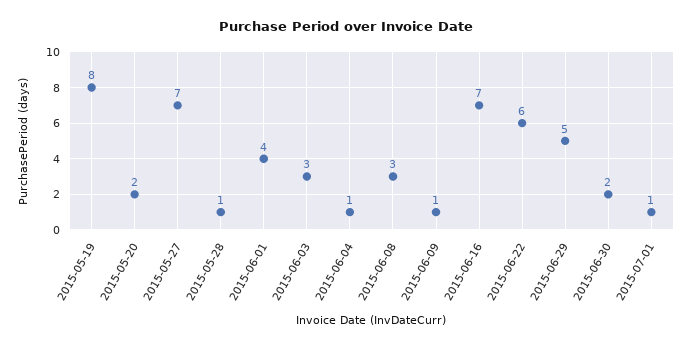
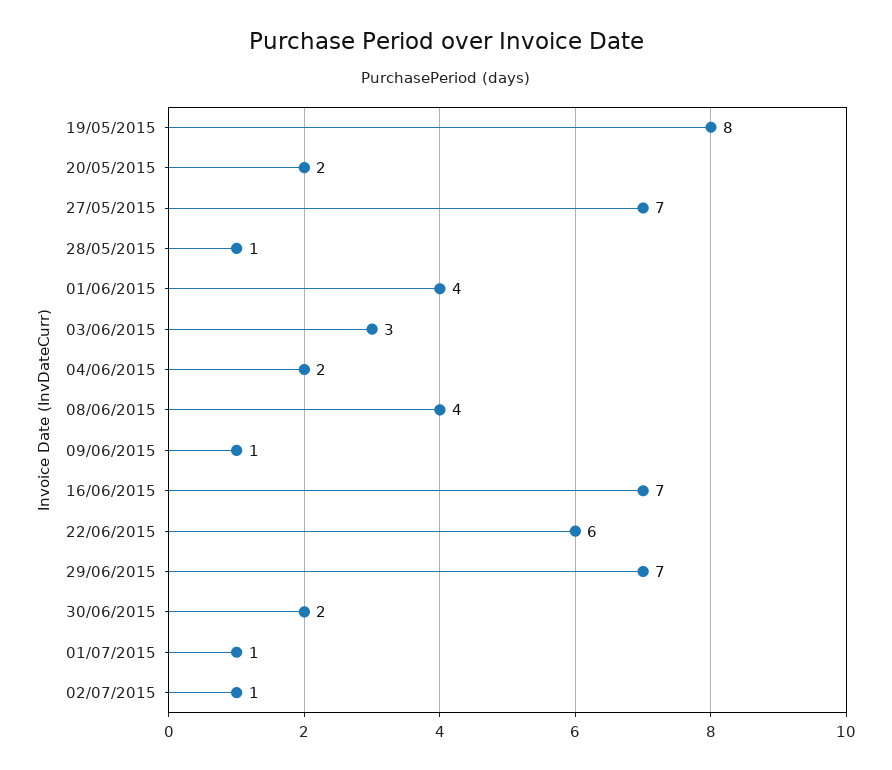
2015-06-04: 1 -> 2
2015-06-08: 3 -> 4
2015-06-29: 5 -> 7
02/07/2015: none -> 1

